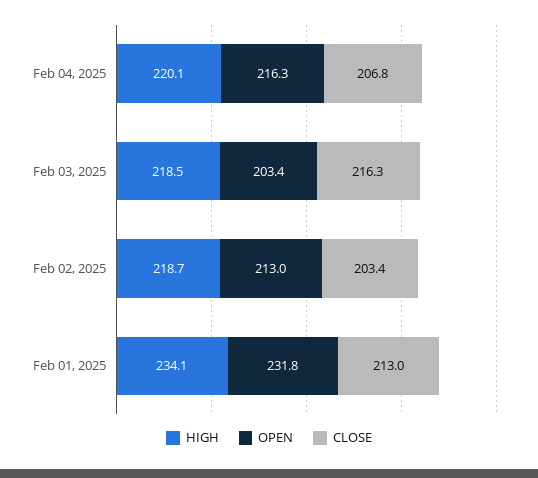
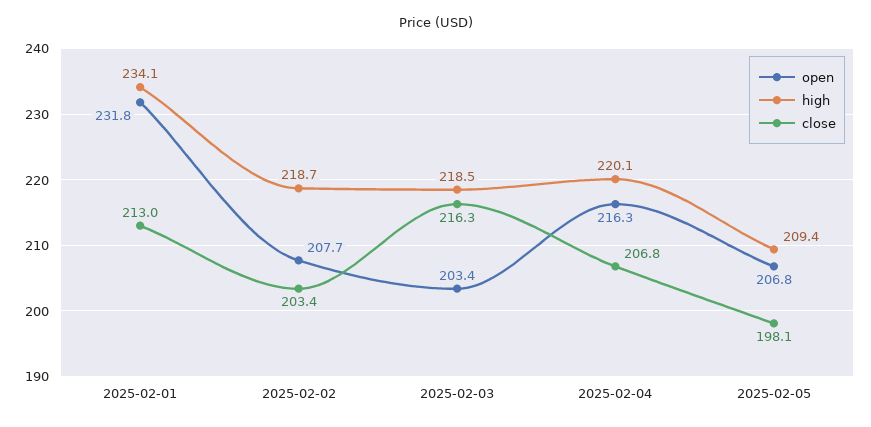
OPEN, Feb 02, 2025: 213 -> 207.7
OPEN, 2025-02-05: none -> 206.8
HIGH, 2025-02-05: none -> 209.4
CLOSE, 2025-02-05: none -> 198.1

